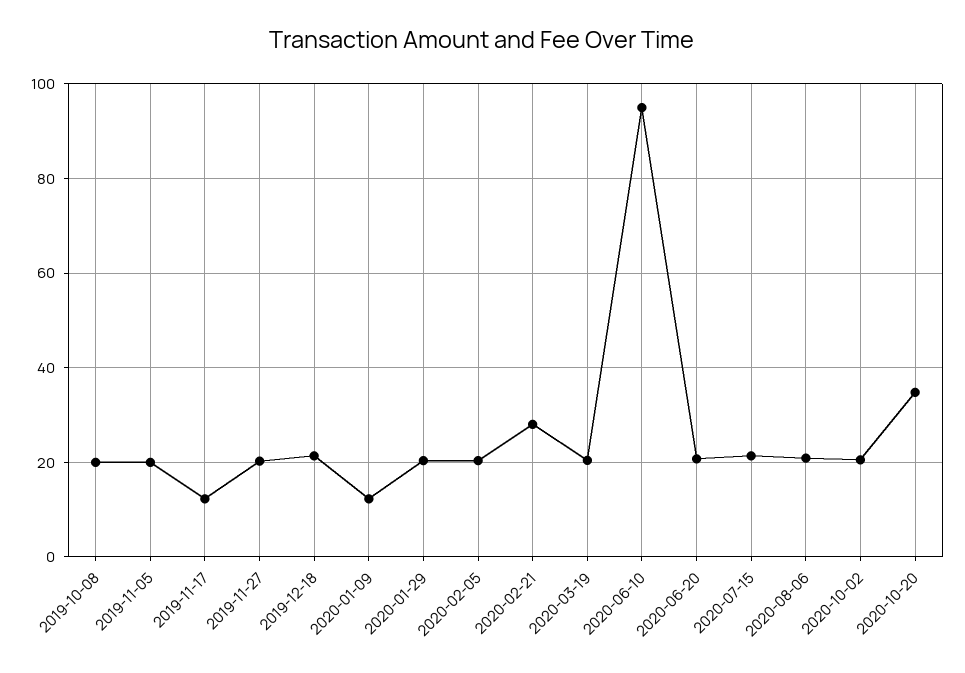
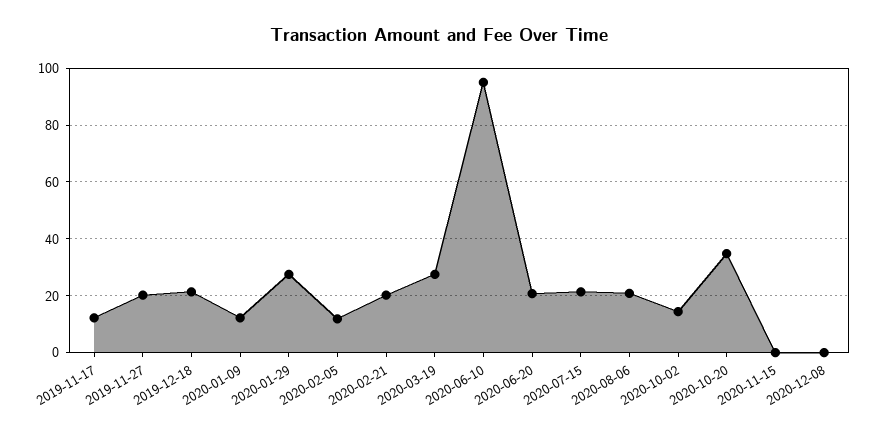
2019-10-08: 20 -> none
2019-11-05: 20 -> none
2020-01-29: 20 -> 27.5
2020-02-05: 20 -> 12.5
2020-02-21: 28 -> 20
2020-03-19: 20 -> 27.5
2020-10-02: 20 -> 15
2020-11-15: none -> 0
2020-12-08: none -> 0

